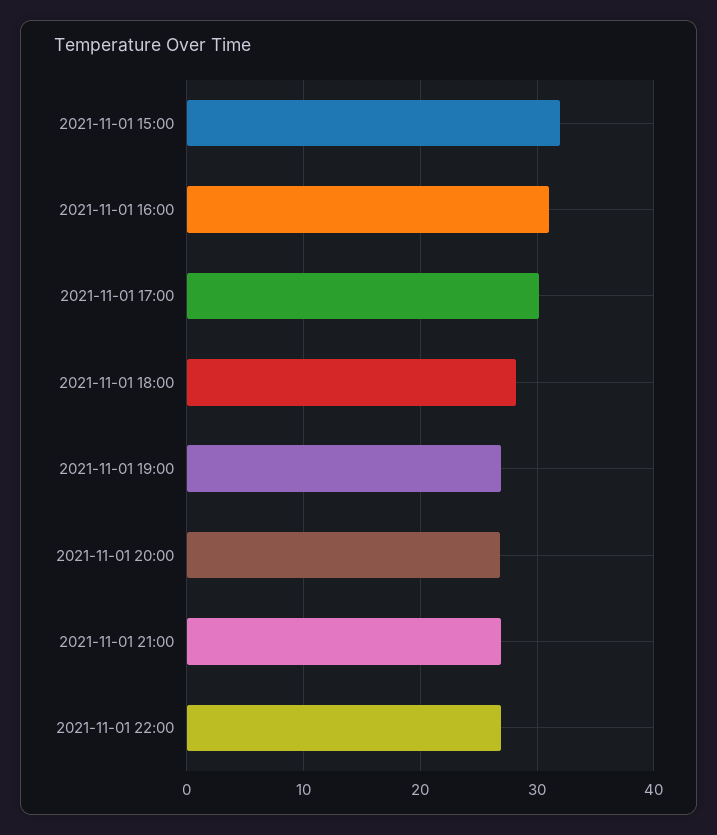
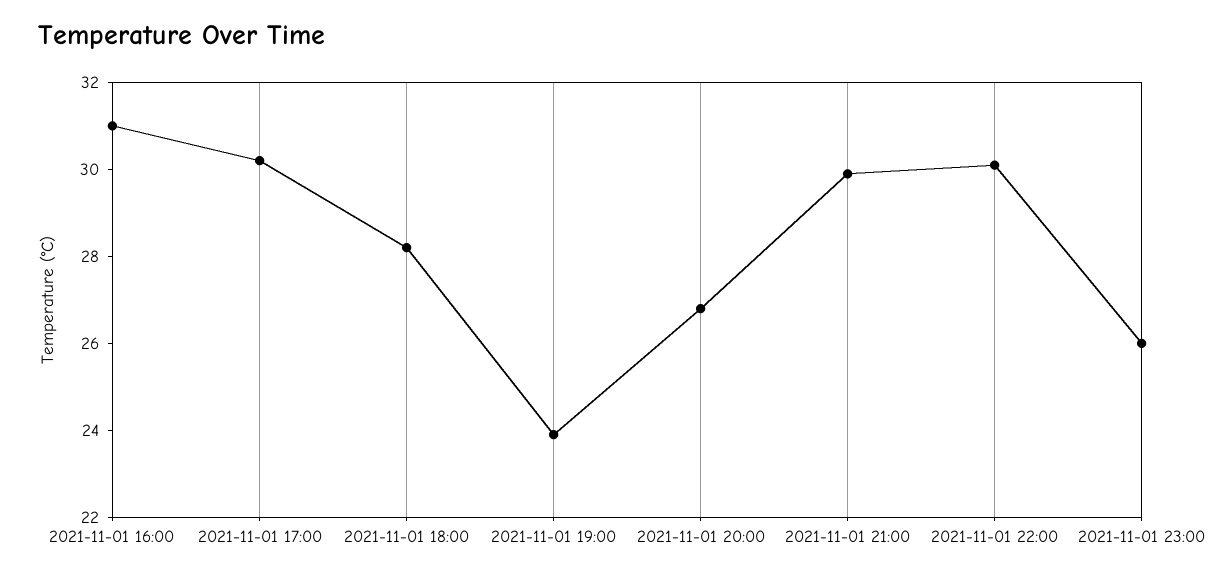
2021-11-01 15:00: 32 -> none
2021-11-01 19:00: 27 -> 24
2021-11-01 21:00: 27 -> 30
2021-11-01 22:00: 27 -> 30
2021-11-01 23:00: none -> 26

